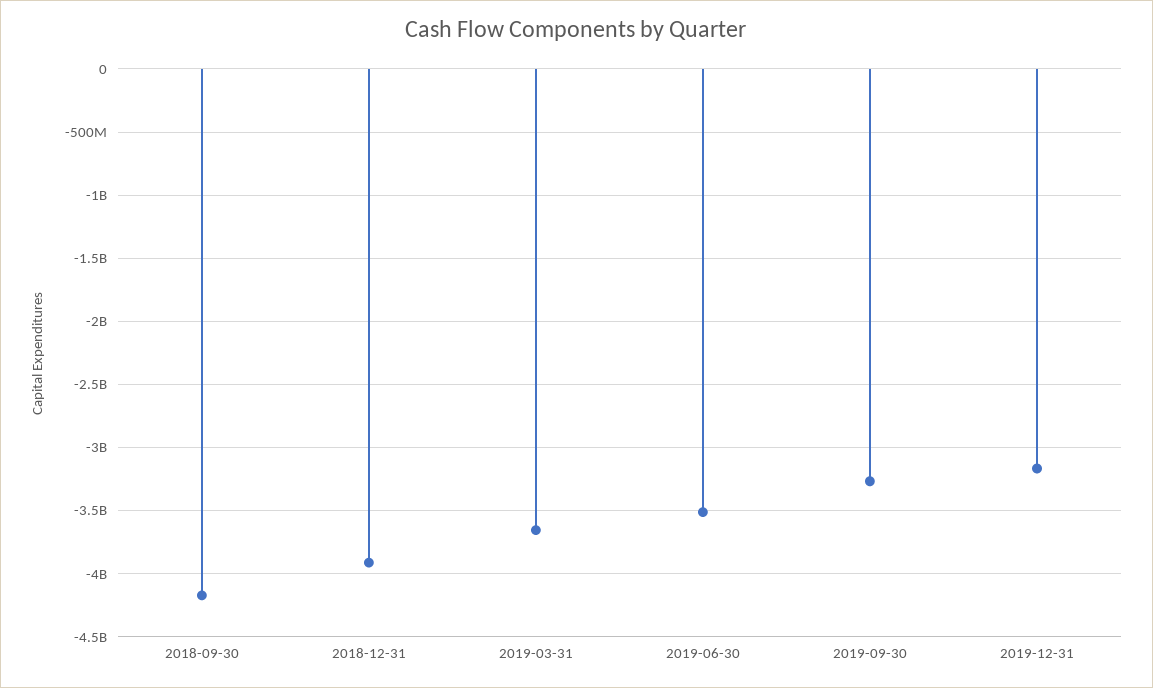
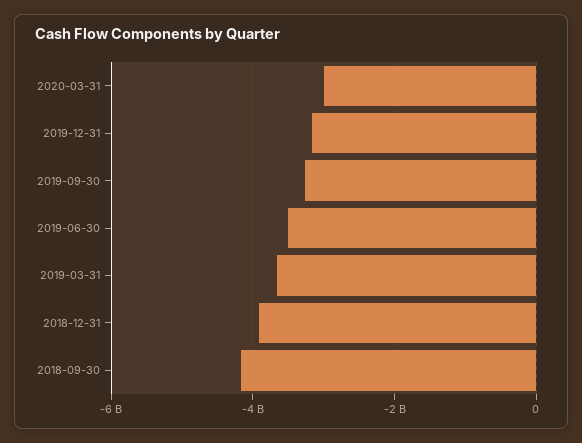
2020-03-31: none -> -3000000000

